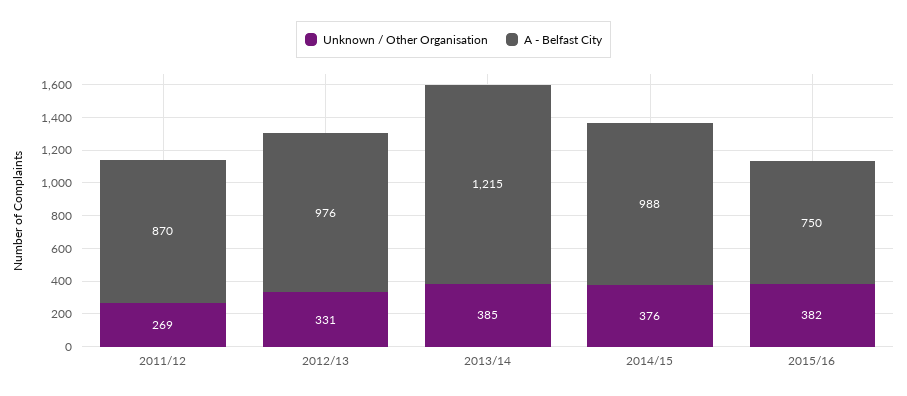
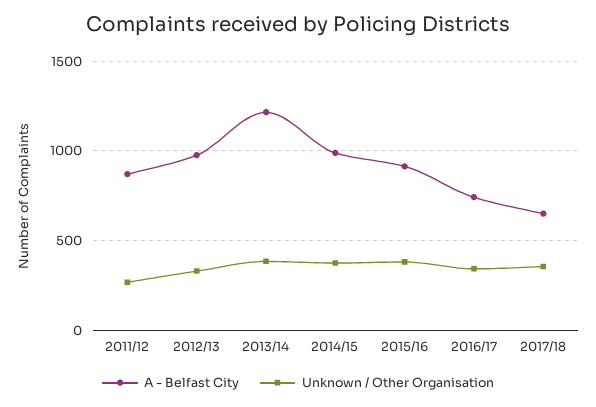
A - Belfast City, 2015/16: 750 -> 900
A - Belfast City, 2016/17: none -> 750
Unknown / Other Organisation, 2016/17: none -> 350
A - Belfast City, 2017/18: none -> 650
Unknown / Other Organisation, 2017/18: none -> 350

